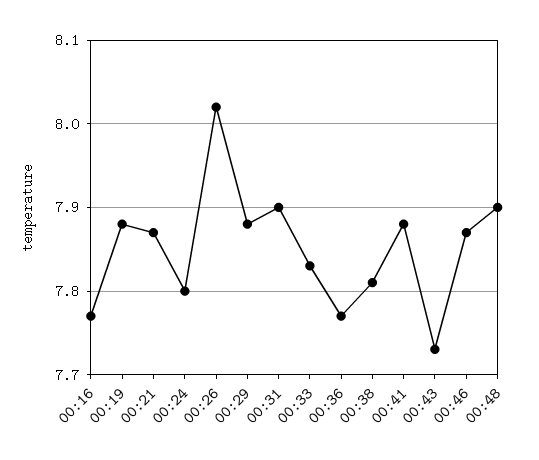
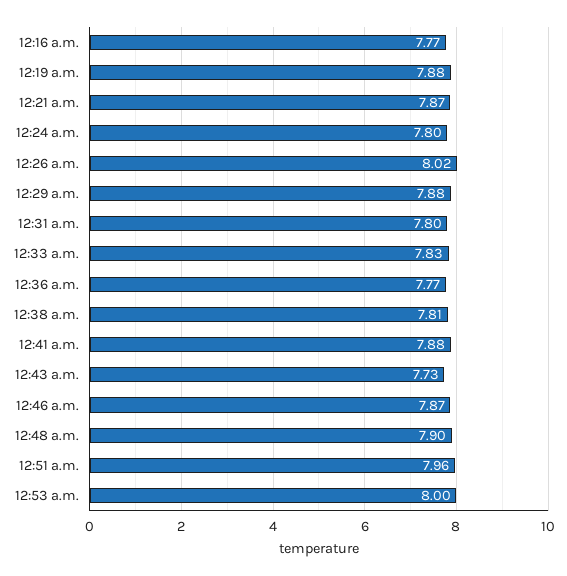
00:31: 7.9 -> 7.8
12:51 a.m.: none -> 7.96
12:53 a.m.: none -> 8

